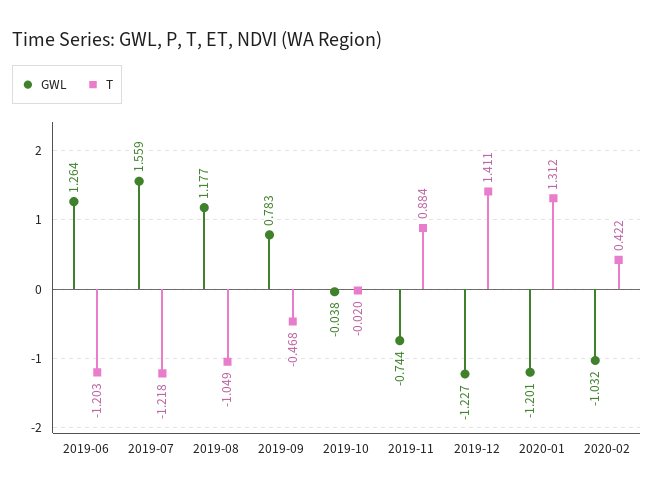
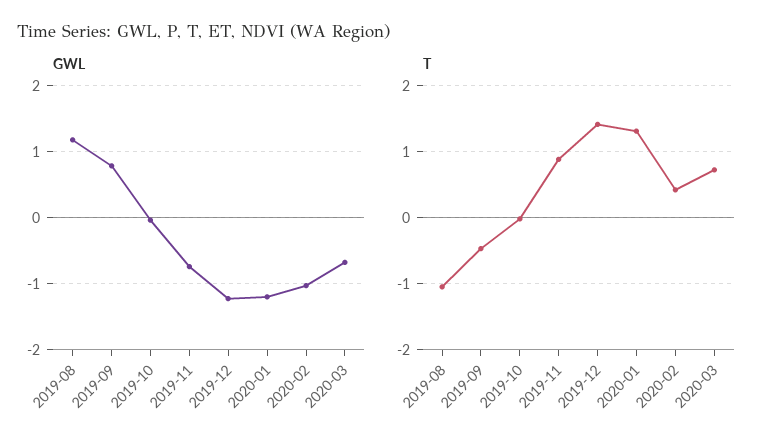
GWL, 2019-06: 1.264 -> none
T, 2019-06: -1.203 -> none
GWL, 2019-07: 1.559 -> none
T, 2019-07: -1.218 -> none
GWL, 2020-03: none -> -0.7
T, 2020-03: none -> 0.7

